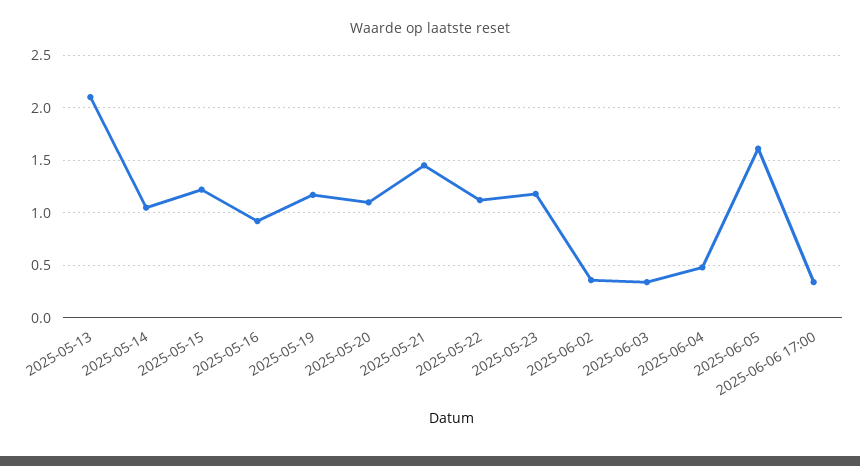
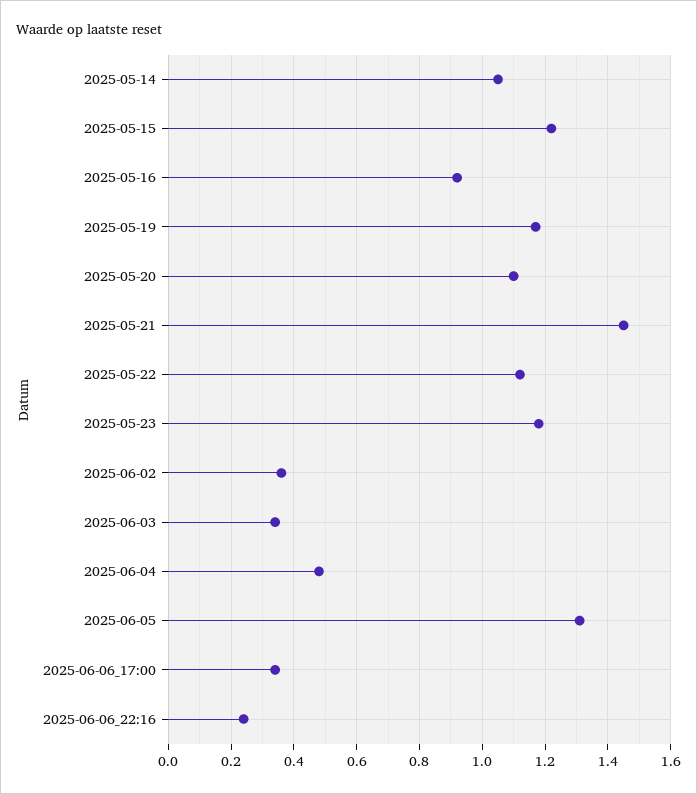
2025-05-13: 2.1 -> none
2025-06-05: 1.6 -> 1.3
2025-06-06_22:16: none -> 0.25

